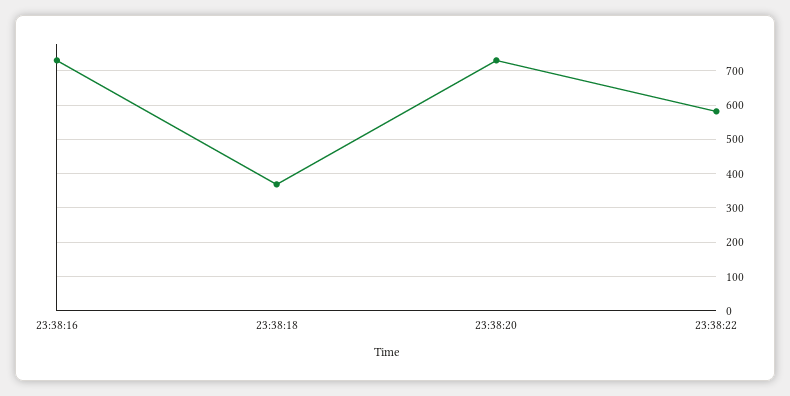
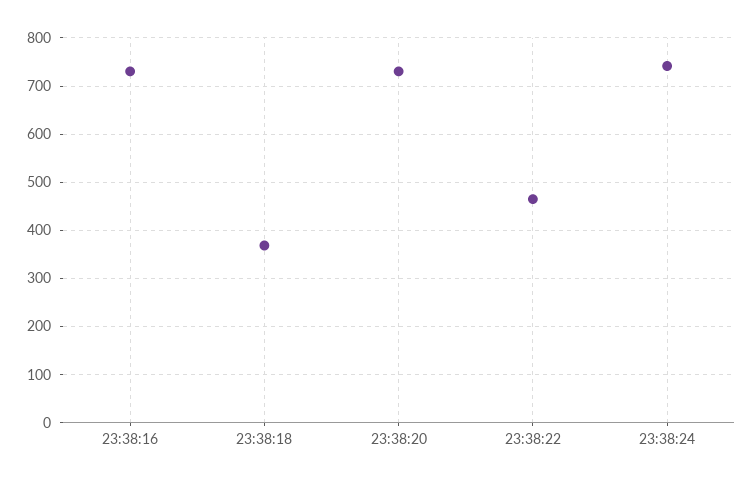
23:38:22: 580 -> 460
23:38:24: none -> 740

